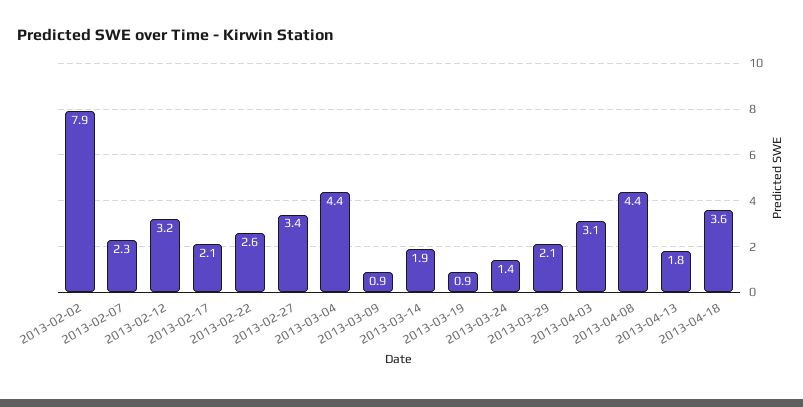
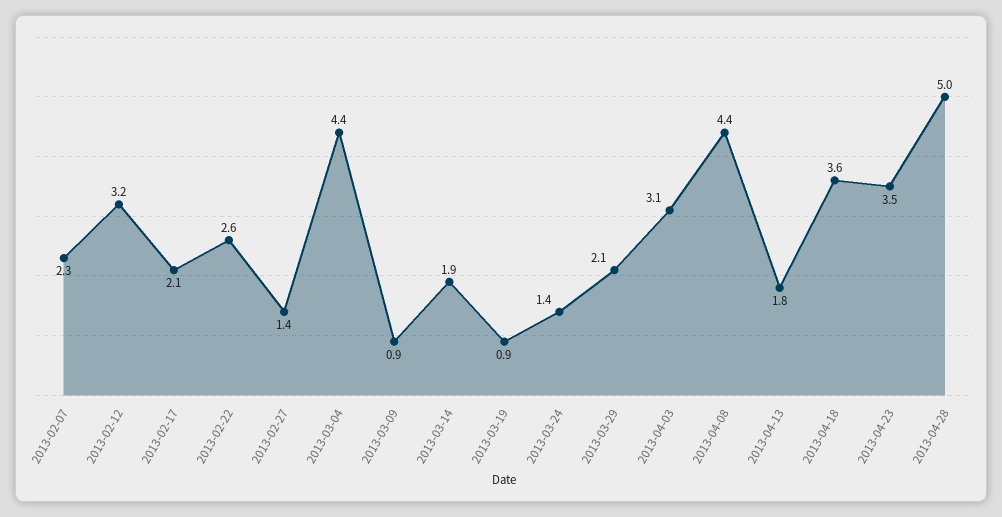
2013-02-02: 7.9 -> none
2013-02-27: 3.4 -> 1.4
2013-04-23: none -> 3.5
2013-04-28: none -> 5

